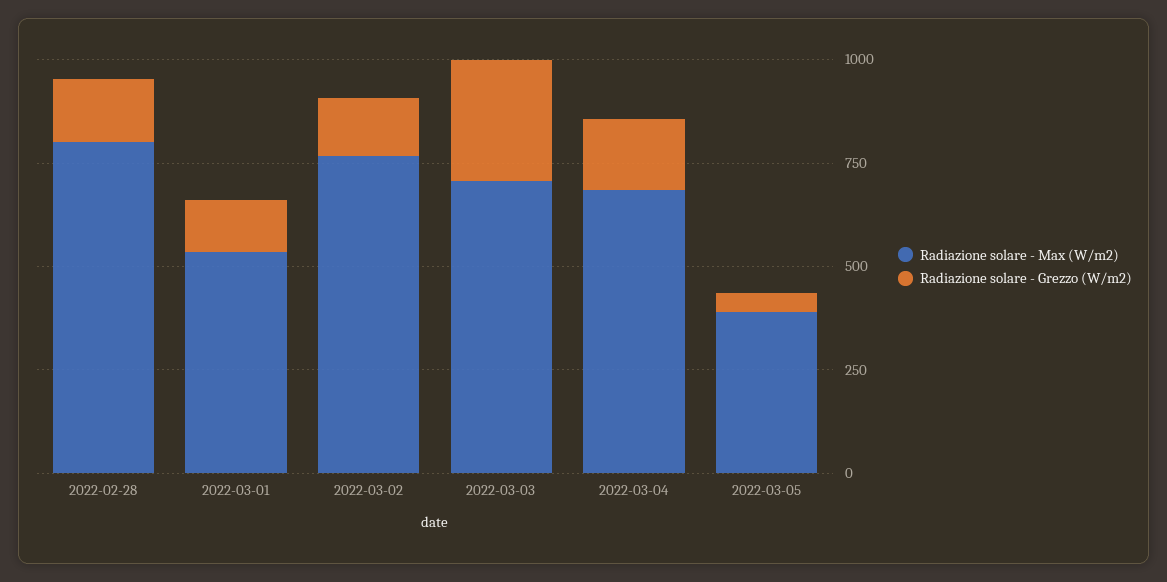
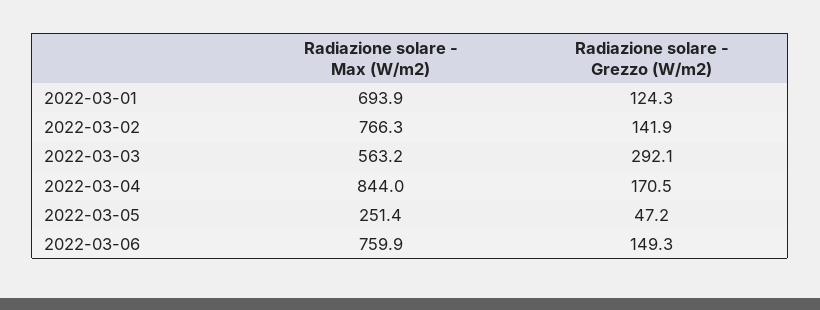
Radiazione solare - Max (W/m2), 2022-02-28: 800 -> none
Radiazione solare - Grezzo (W/m2), 2022-02-28: 150 -> none
Radiazione solare - Max (W/m2), 2022-03-01: 550 -> 693.9
Radiazione solare - Max (W/m2), 2022-03-03: 700 -> 563.2
Radiazione solare - Max (W/m2), 2022-03-04: 700 -> 844
Radiazione solare - Max (W/m2), 2022-03-05: 400 -> 251.4
Radiazione solare - Max (W/m2), 2022-03-06: none -> 759.9
Radiazione solare - Grezzo (W/m2), 2022-03-06: none -> 149.3

